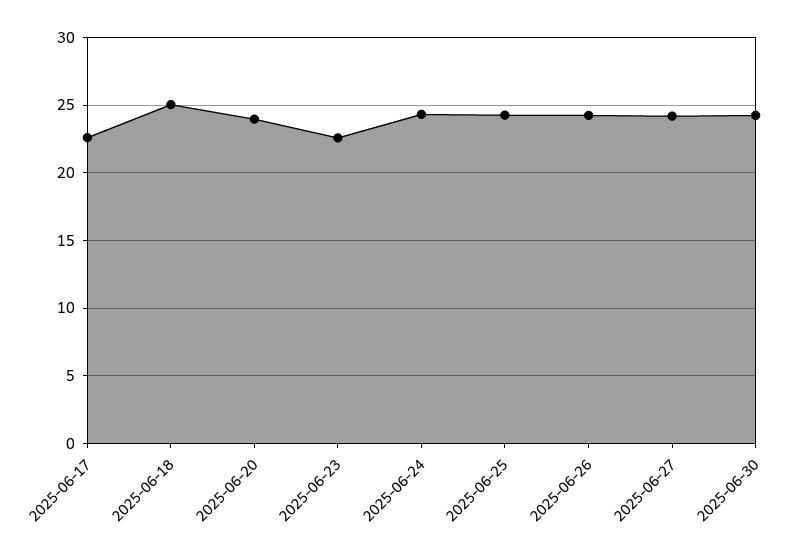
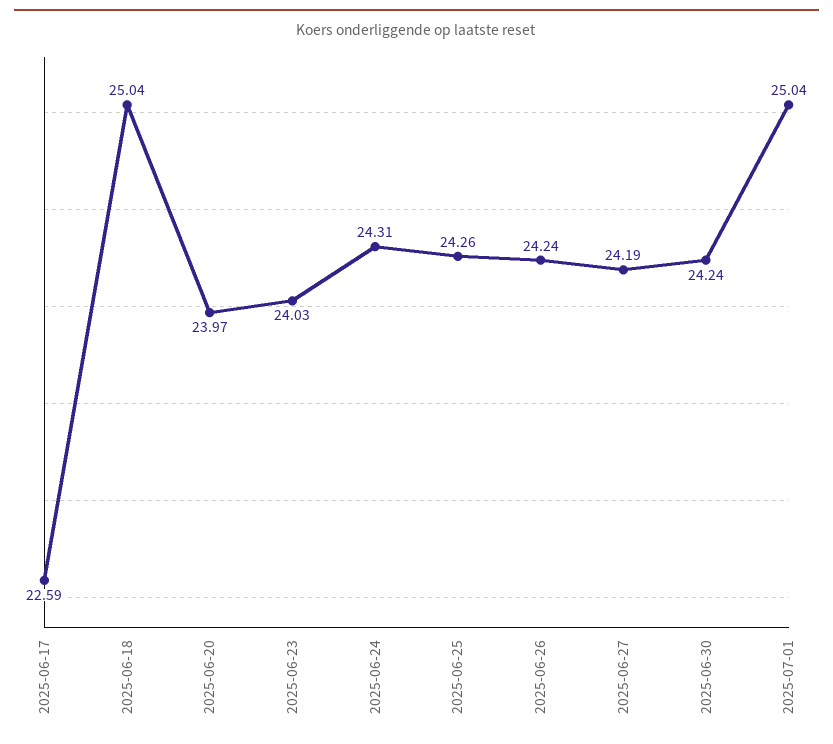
2025-06-23: 22.5 -> 24.03
2025-07-01: none -> 25.04

